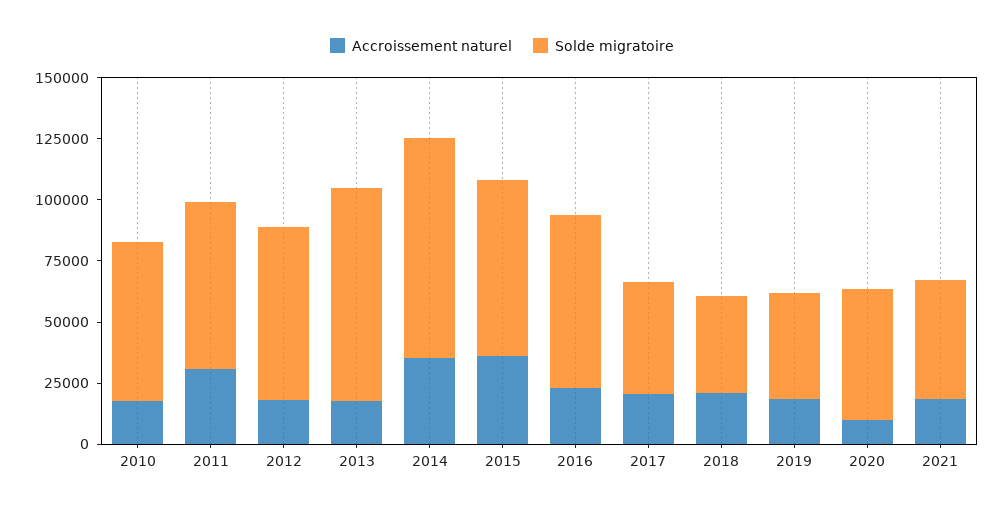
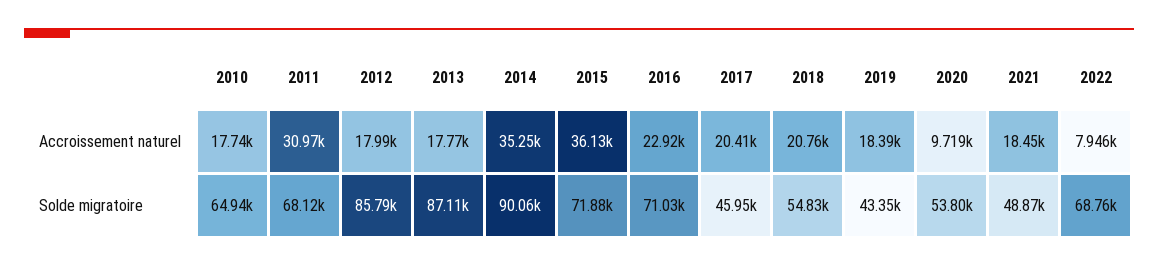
Solde migratoire, 2012: 70000 -> 85790
Solde migratoire, 2018: 40000 -> 54830
Accroissement naturel, 2022: none -> 7946
Solde migratoire, 2022: none -> 68760

